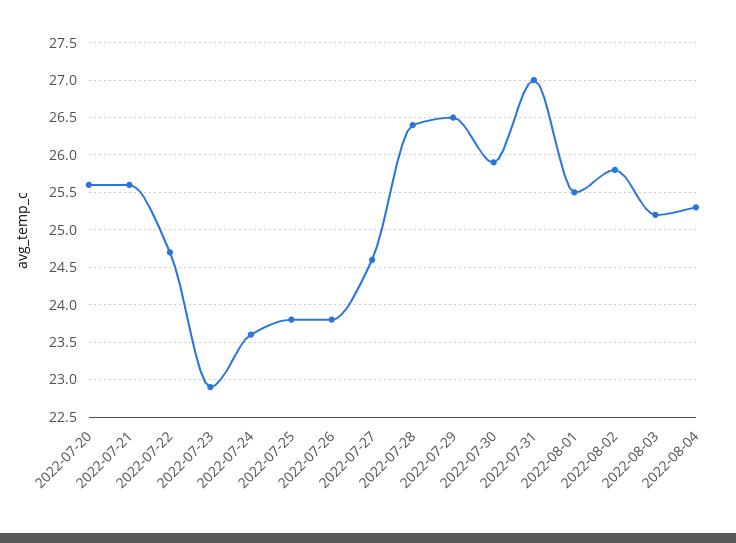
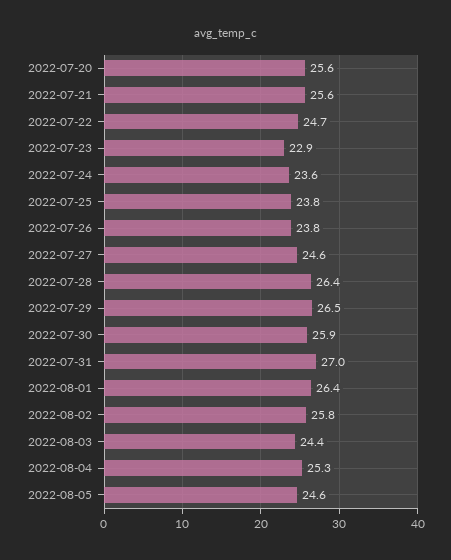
2022-08-01: 25.5 -> 26.4
2022-08-03: 25.2 -> 24.4
2022-08-05: none -> 24.6

